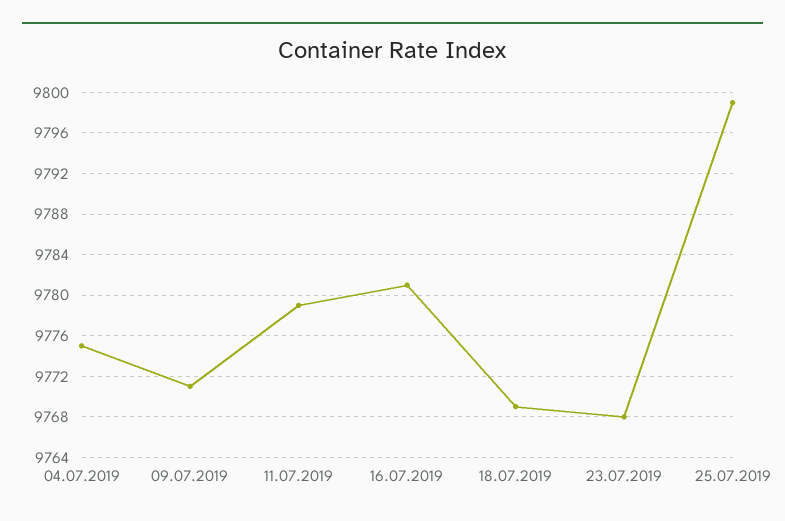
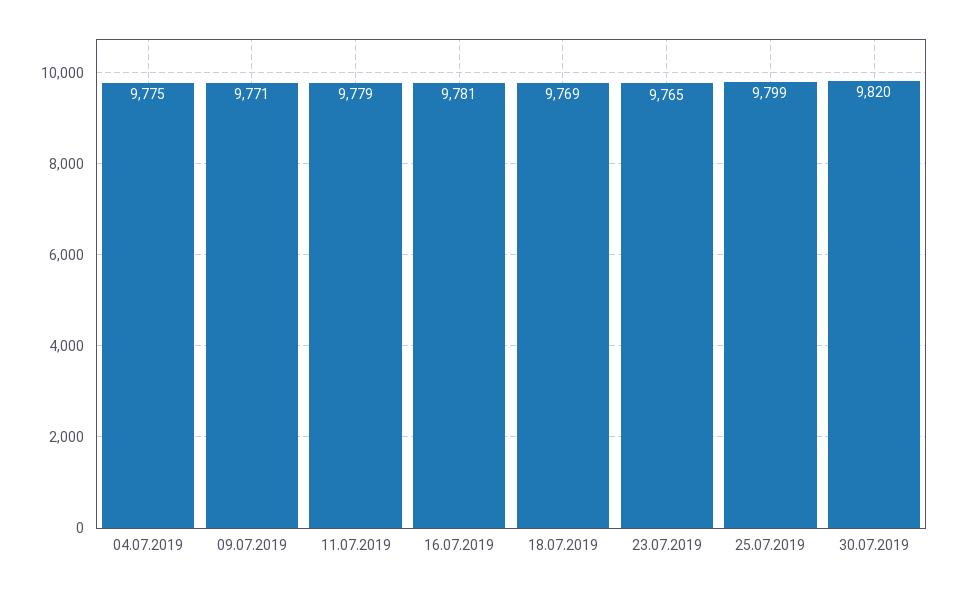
23.07.2019: 9768 -> 9765
30.07.2019: none -> 9820

